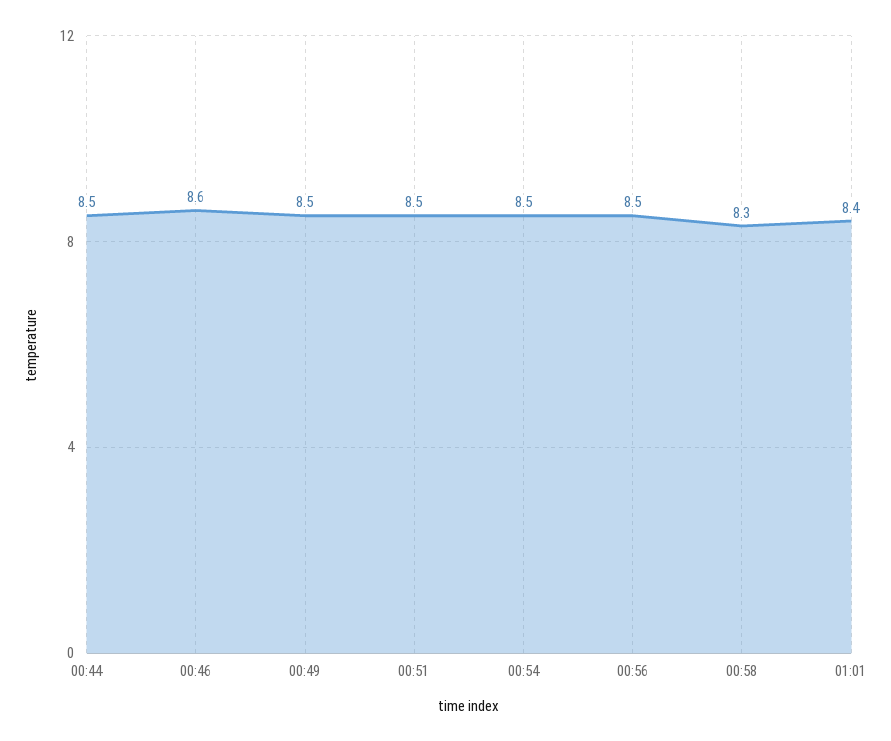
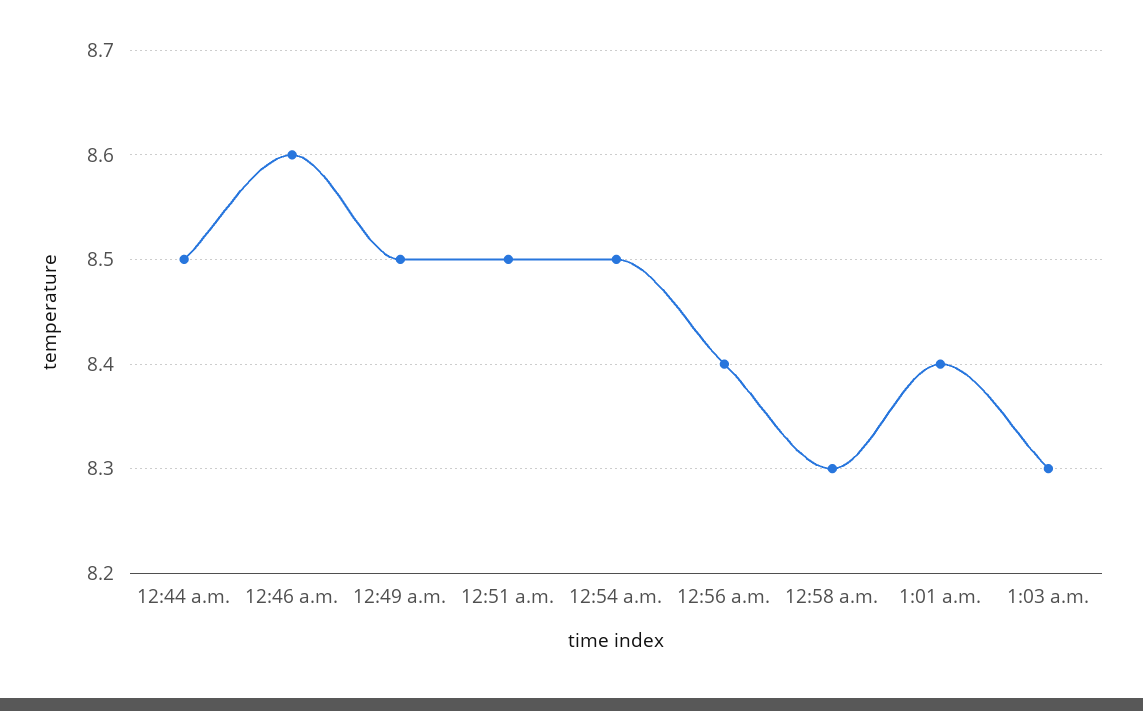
00:56: 8.5 -> 8.4
1:03 a.m.: none -> 8.3

